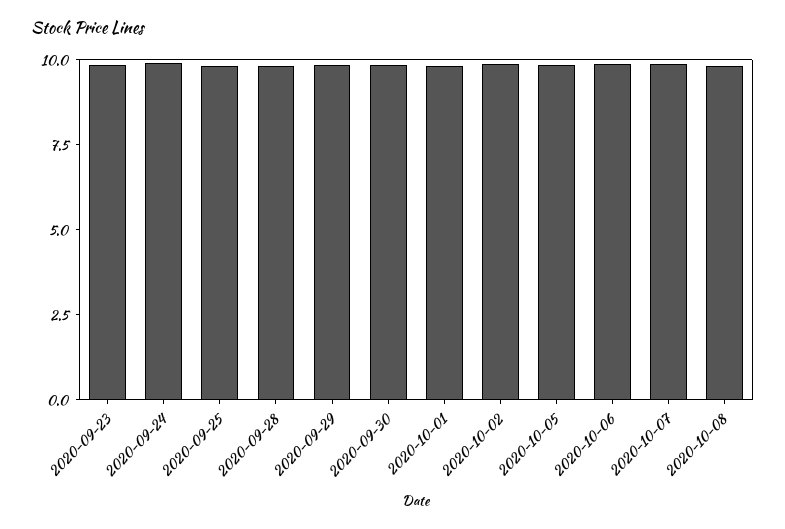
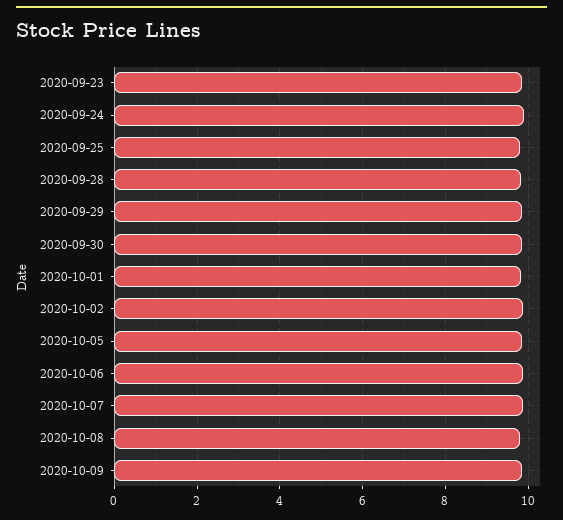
2020-10-09: none -> 9.8

